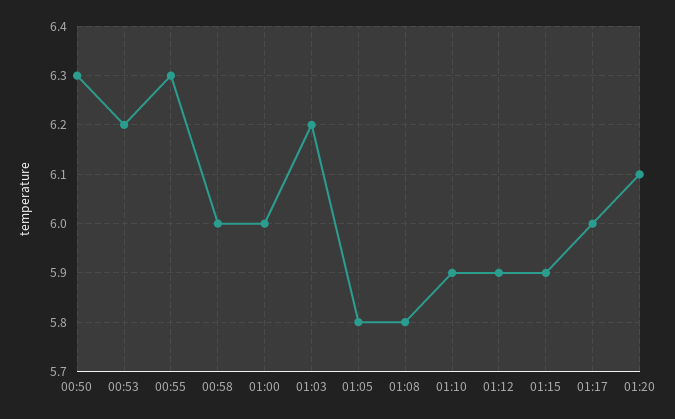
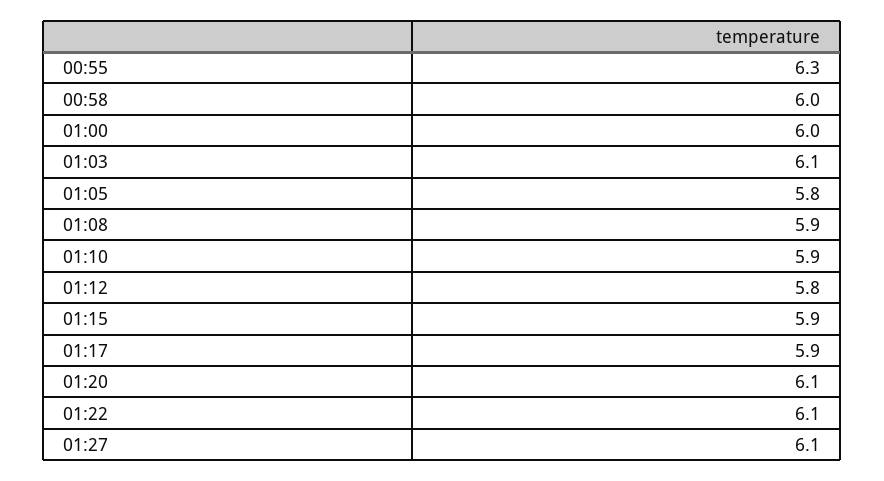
00:50: 6.3 -> none
00:53: 6.2 -> none
01:03: 6.2 -> 6.1
01:08: 5.8 -> 5.9
01:12: 5.9 -> 5.8
01:17: 6 -> 5.9
01:22: none -> 6.1
01:27: none -> 6.1

